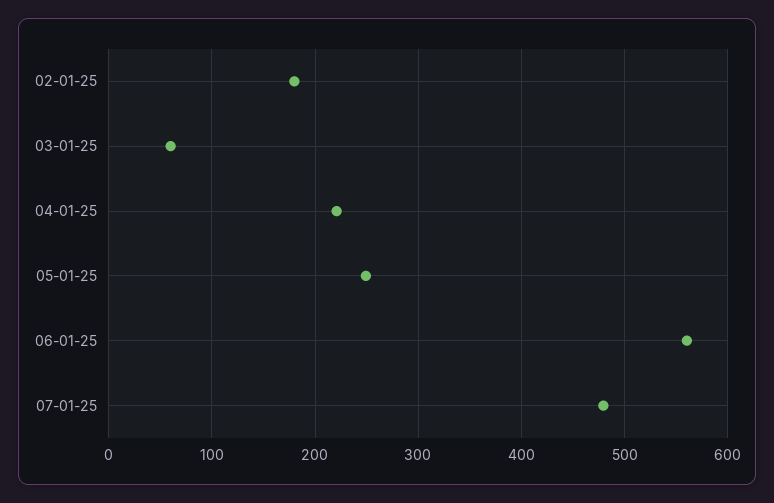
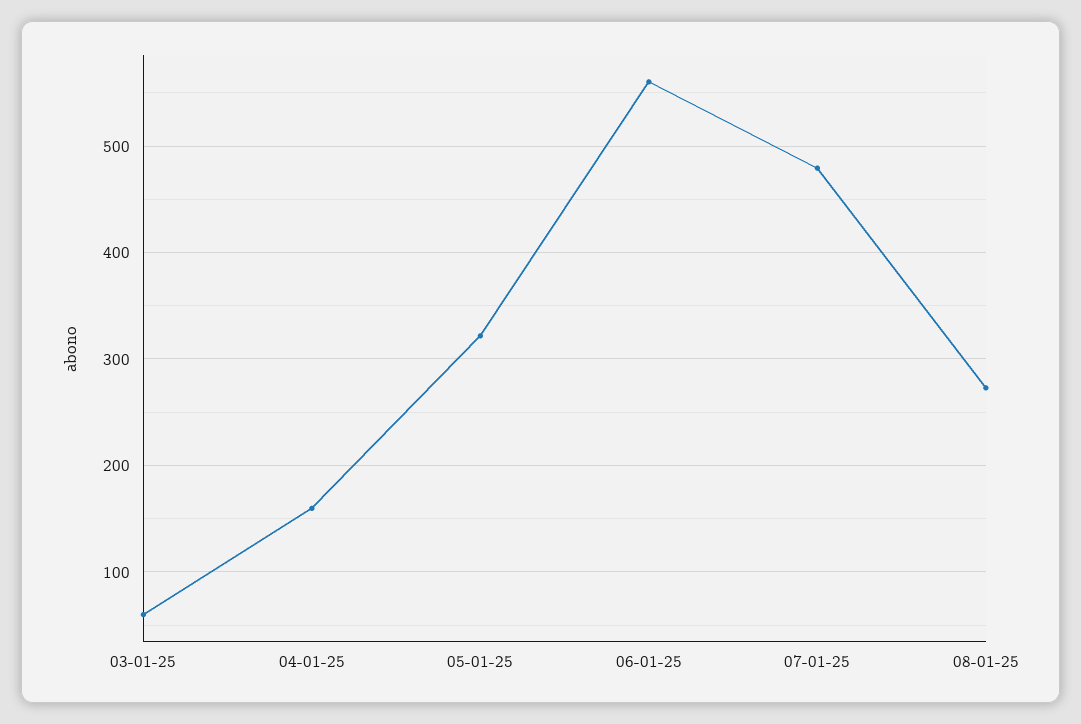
02-01-25: 180 -> none
04-01-25: 220 -> 160
05-01-25: 250 -> 320
08-01-25: none -> 270

